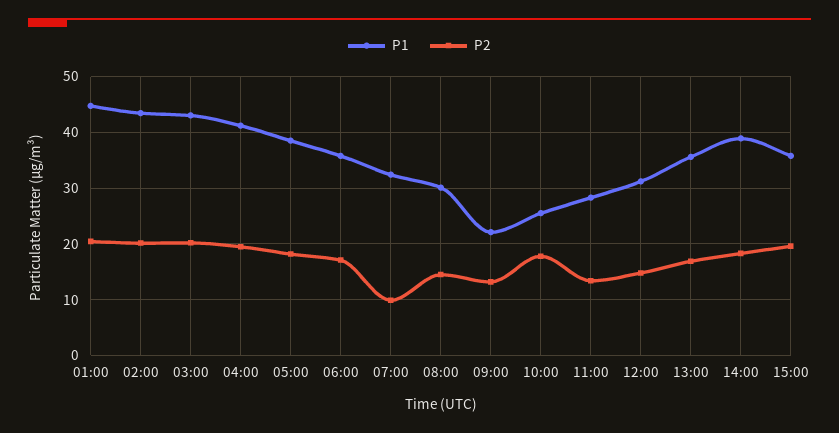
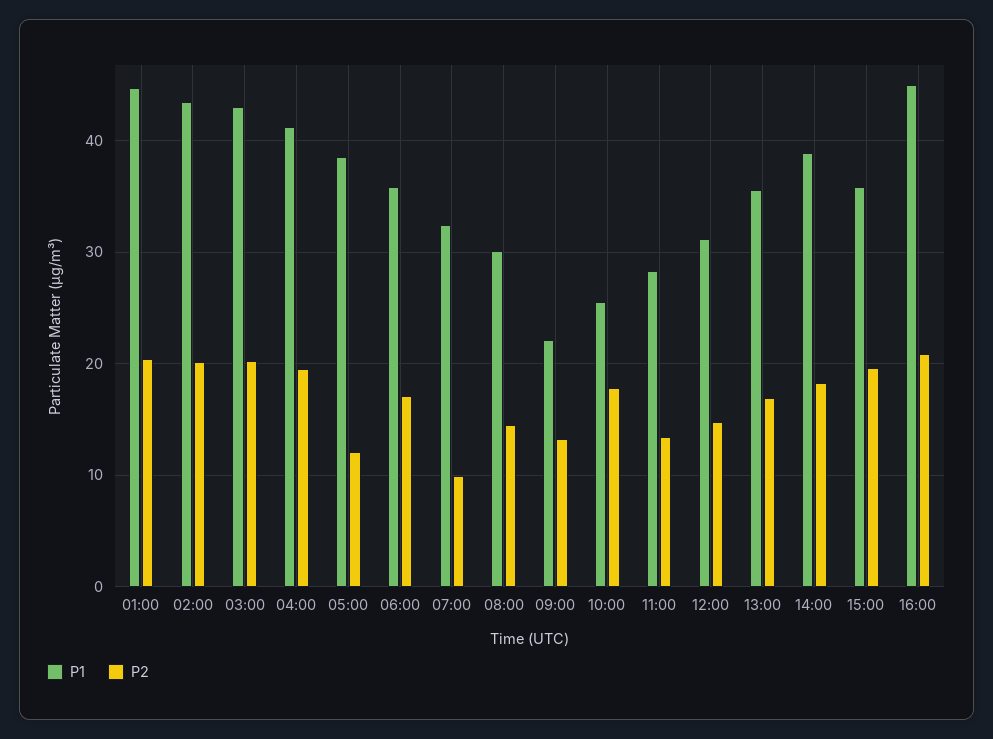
P2, 05:00: 18 -> 12
P1, 16:00: none -> 45
P2, 16:00: none -> 21

